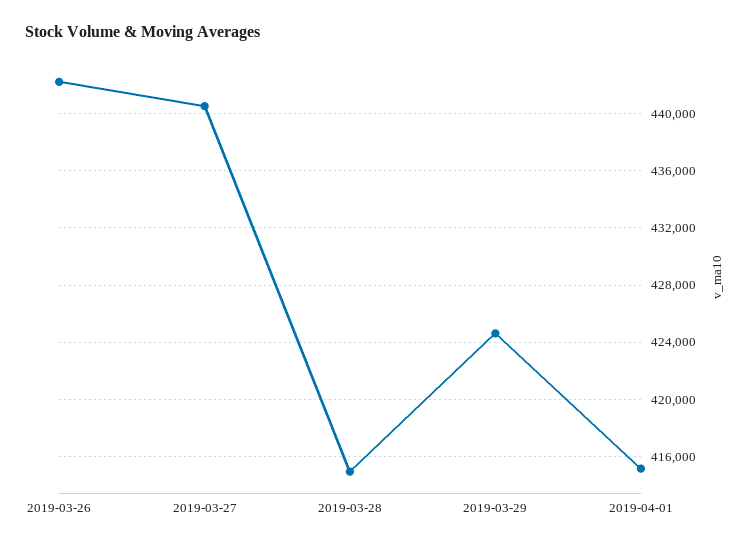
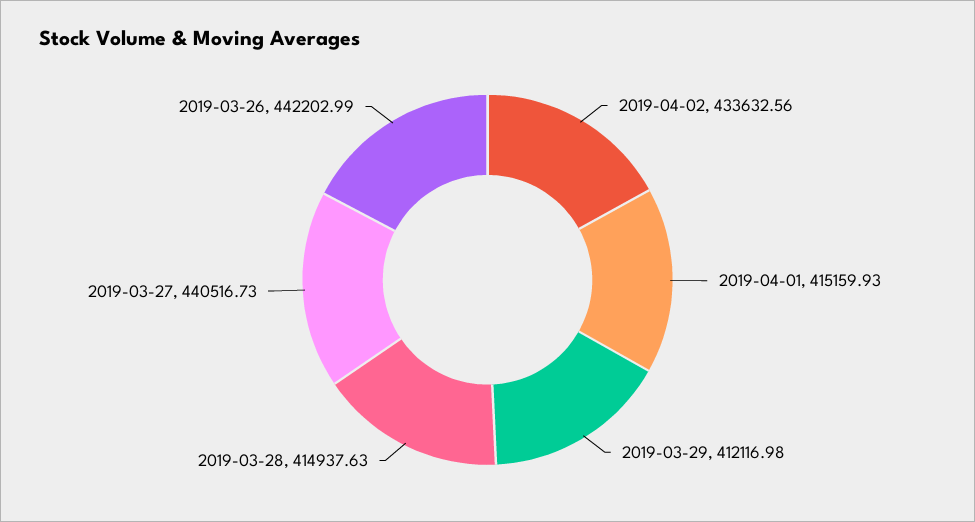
2019-03-29: 424500 -> 412116.98
2019-04-02: none -> 433632.56

